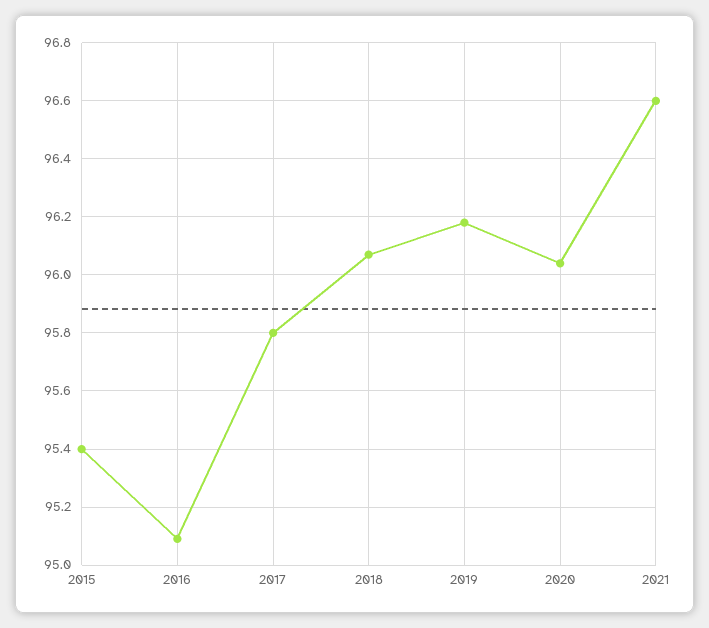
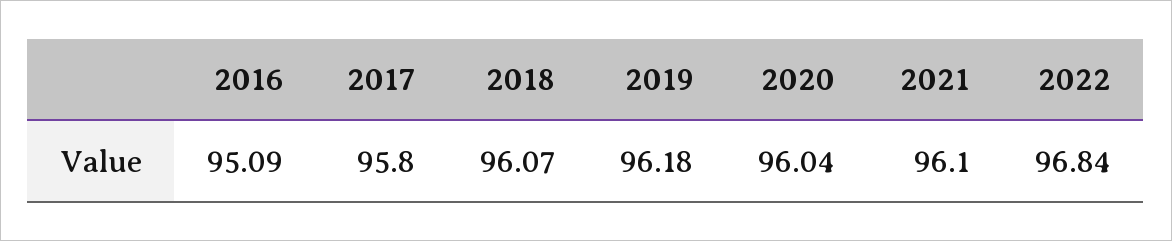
2015: 95.4 -> none
2021: 96.6 -> 96.1
2022: none -> 96.84

